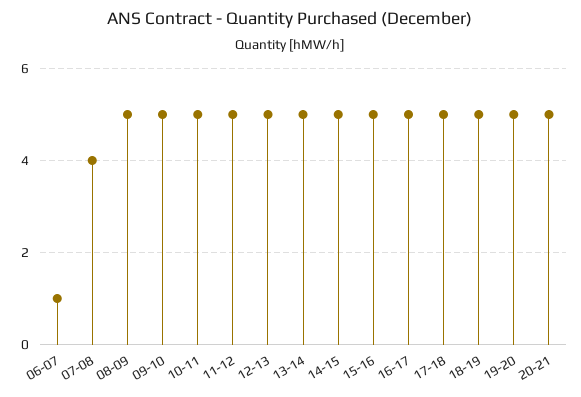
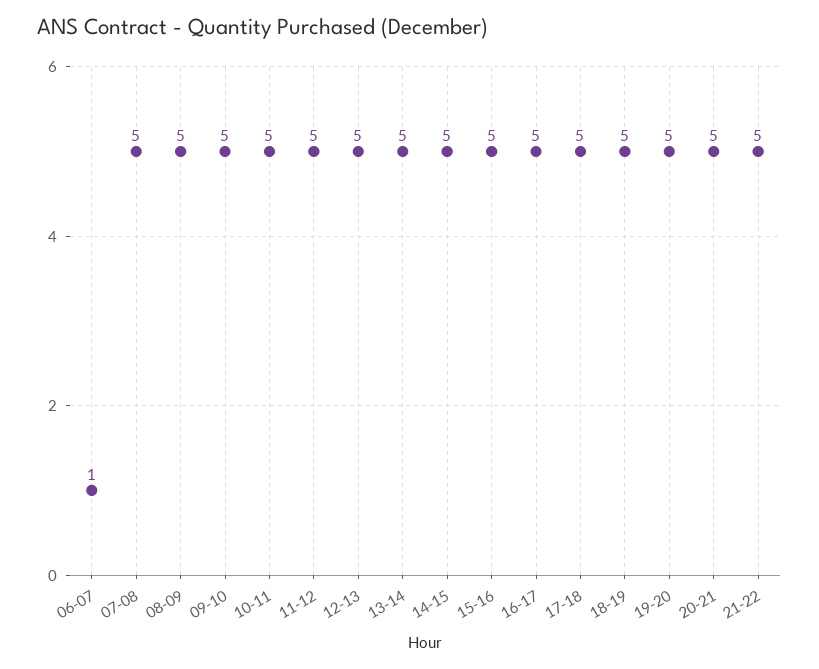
07-08: 4 -> 5
21-22: none -> 5

